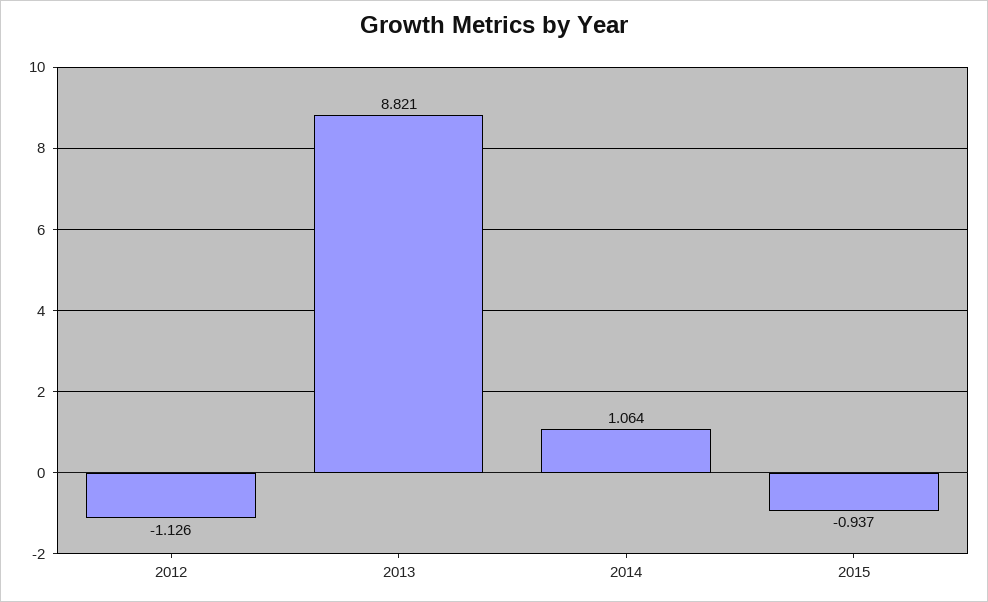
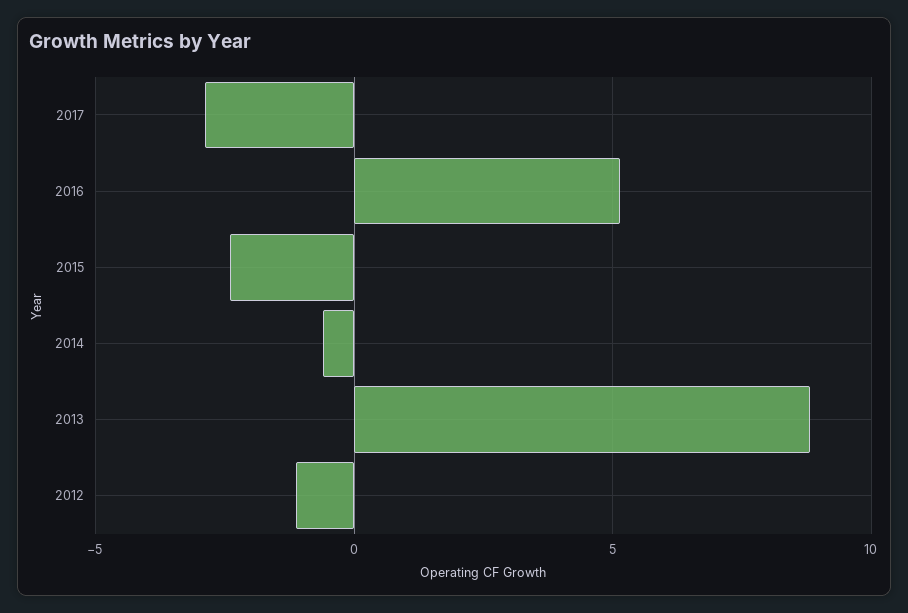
2014: 1.064 -> -0.5
2015: -0.937 -> -2.5
2017: none -> -3
2016: none -> 5

